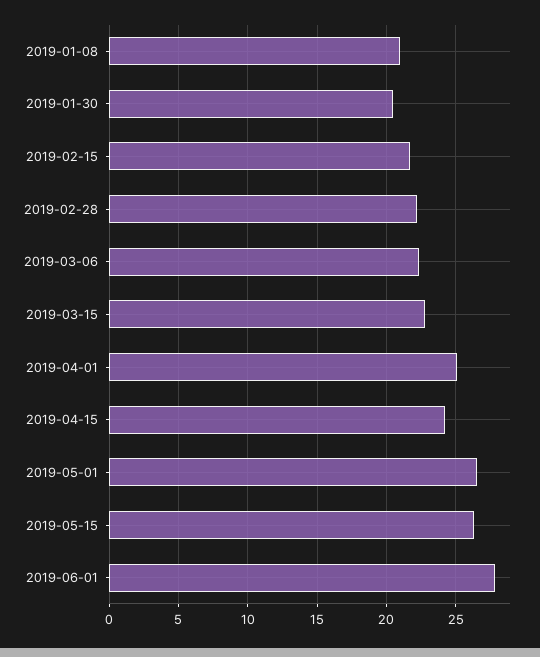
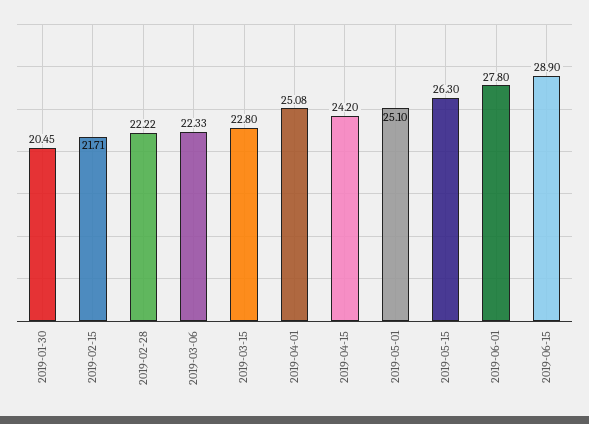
2019-01-08: 21 -> none
2019-05-01: 26.5 -> 25.1
2019-06-15: none -> 28.9

